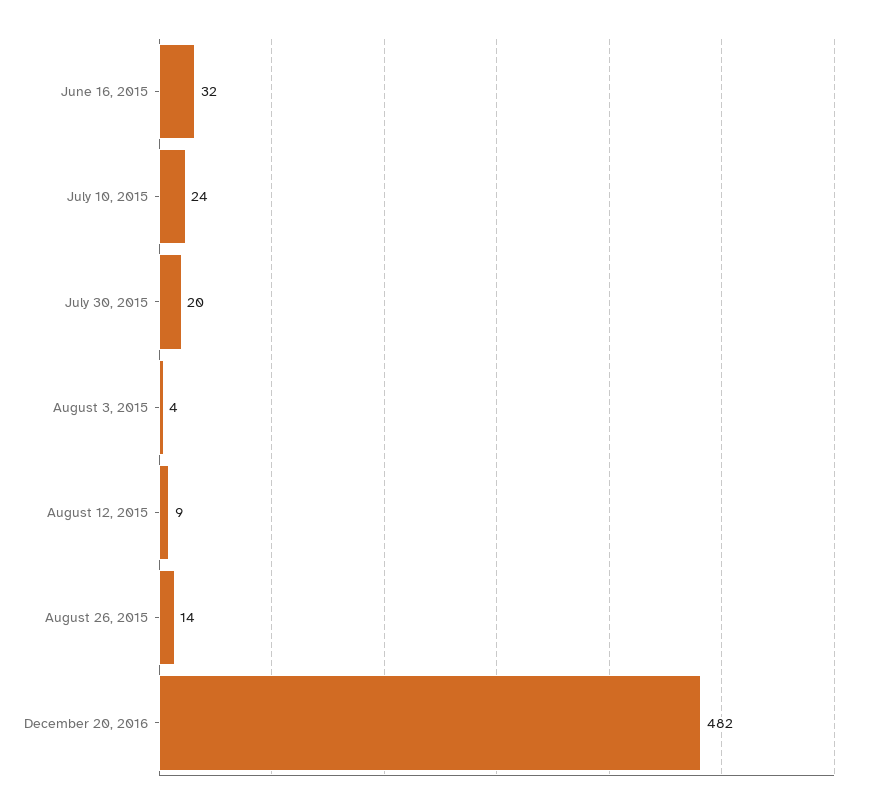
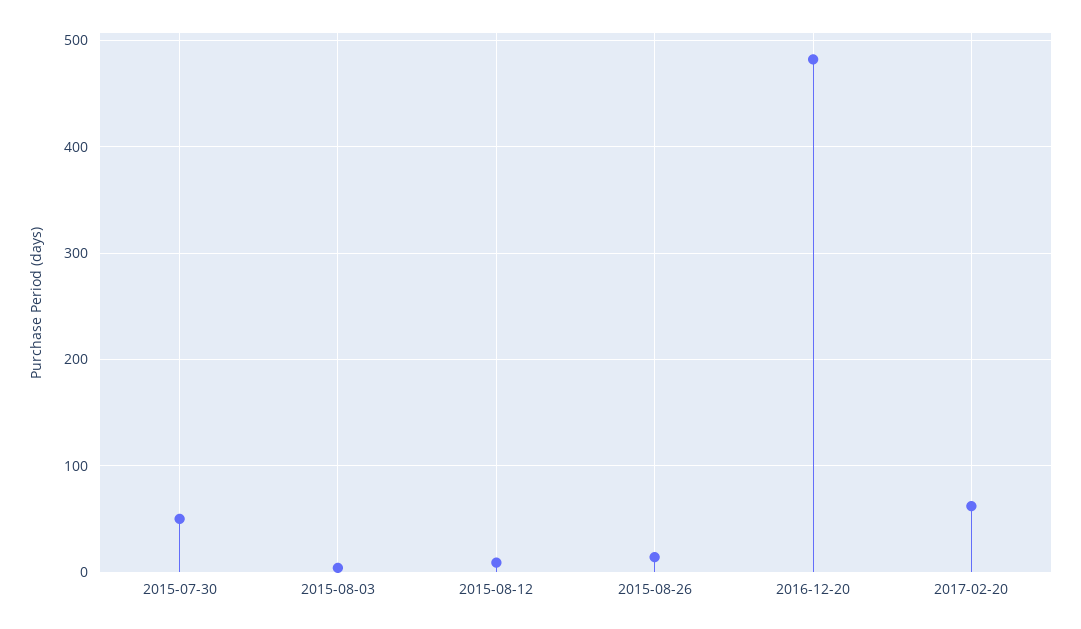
June 16, 2015: 32 -> none
July 10, 2015: 24 -> none
July 30, 2015: 20 -> 50
2017-02-20: none -> 60

